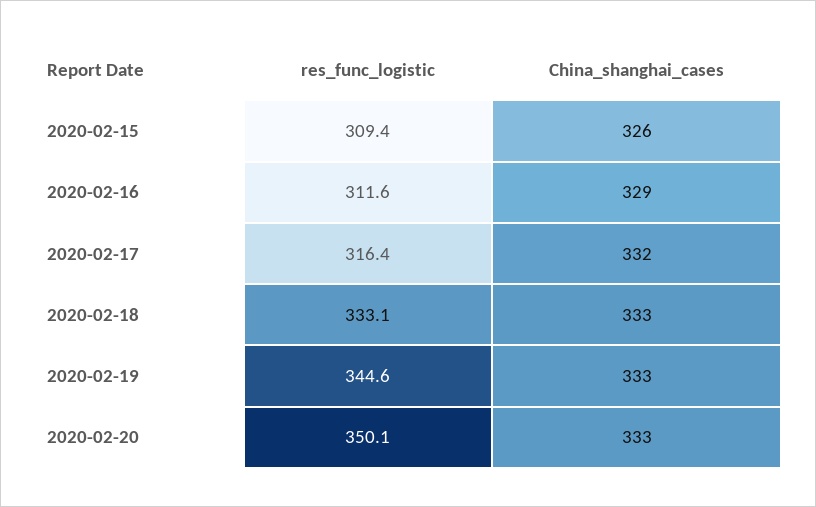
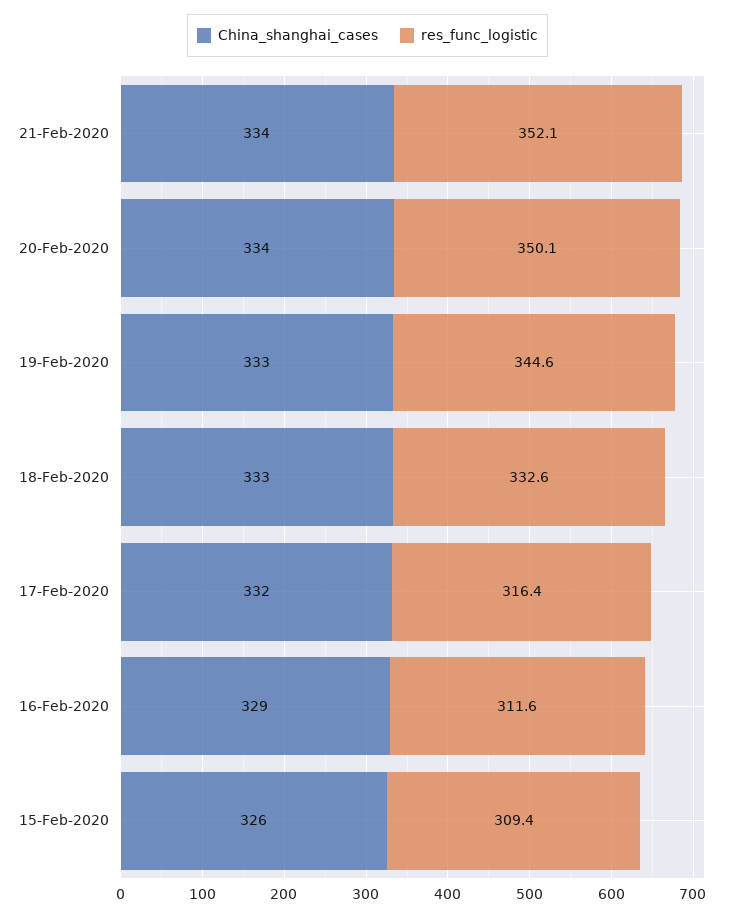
res_func_logistic, 2020-02-18: 333.1 -> 332.6
China_shanghai_cases, 2020-02-20: 333 -> 334
China_shanghai_cases, 21-Feb-2020: none -> 334
res_func_logistic, 21-Feb-2020: none -> 352.1

